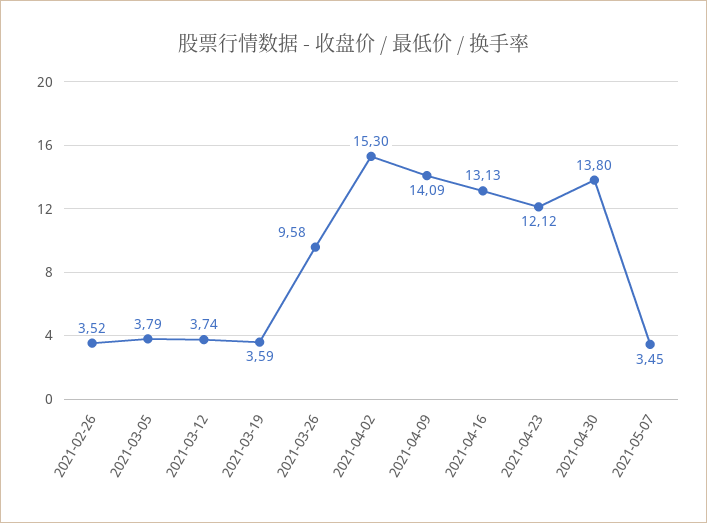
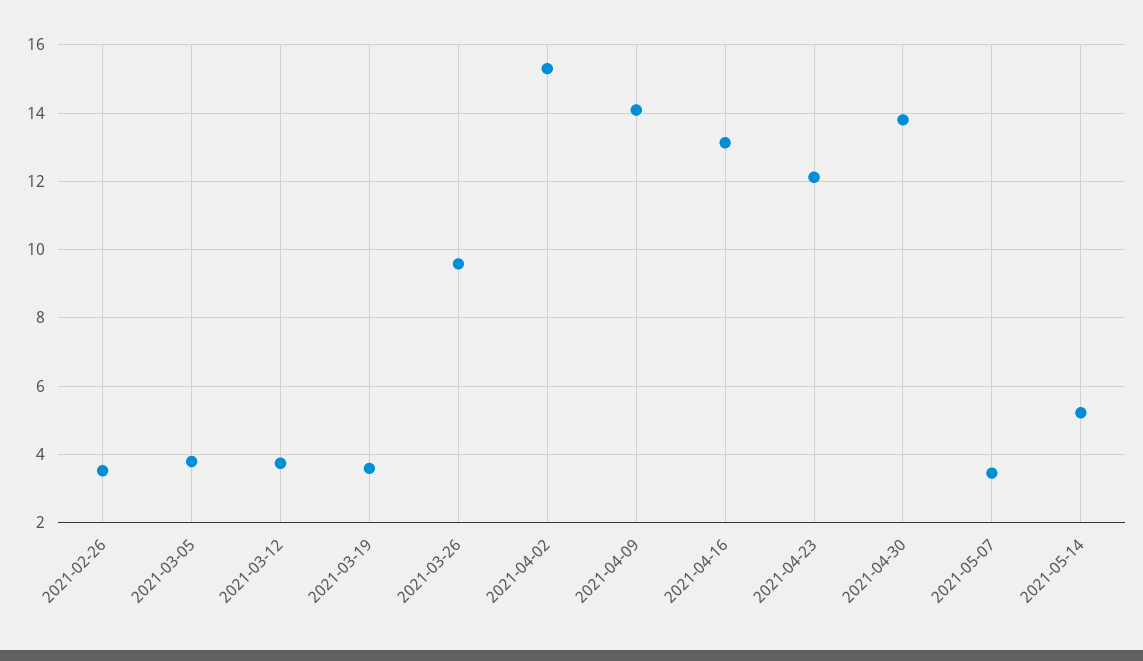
2021-05-14: none -> 5.2

